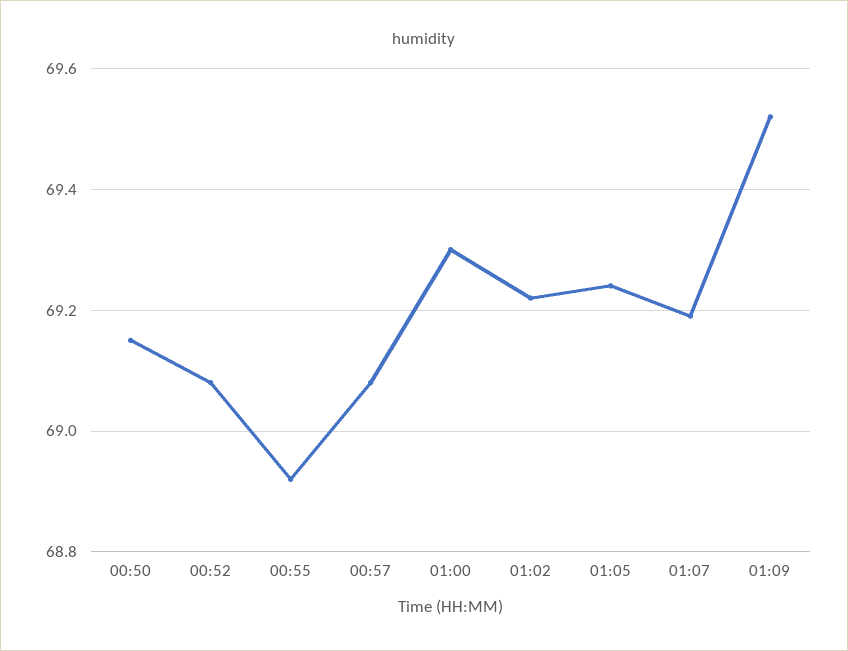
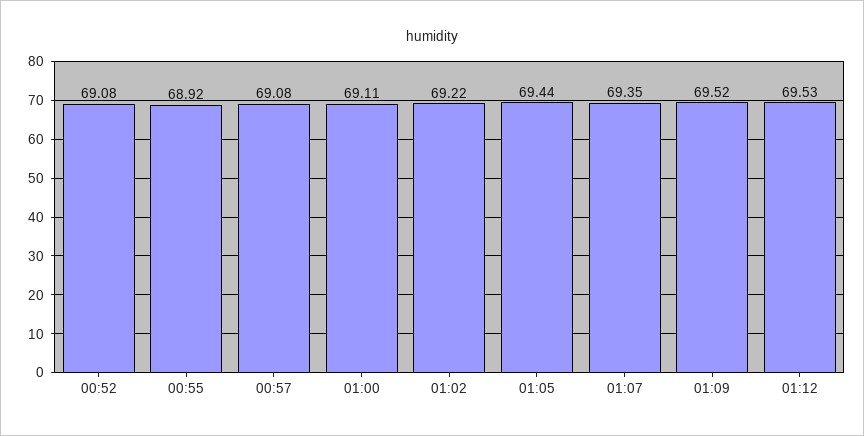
00:50: 69.15 -> none
01:00: 69.3 -> 69.11
01:05: 69.25 -> 69.44
01:07: 69.2 -> 69.35
01:12: none -> 69.53

